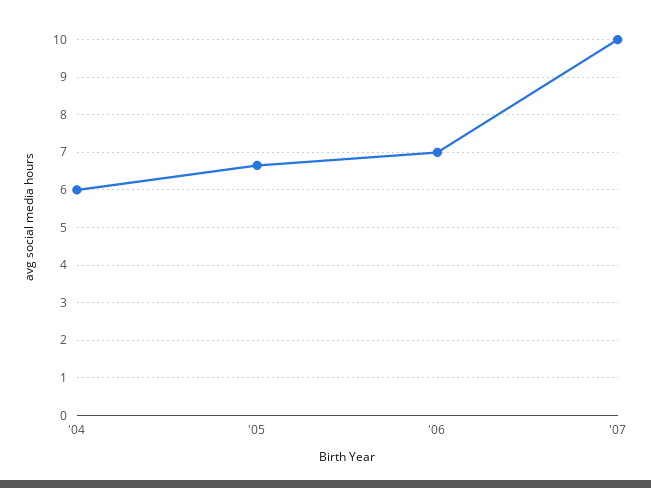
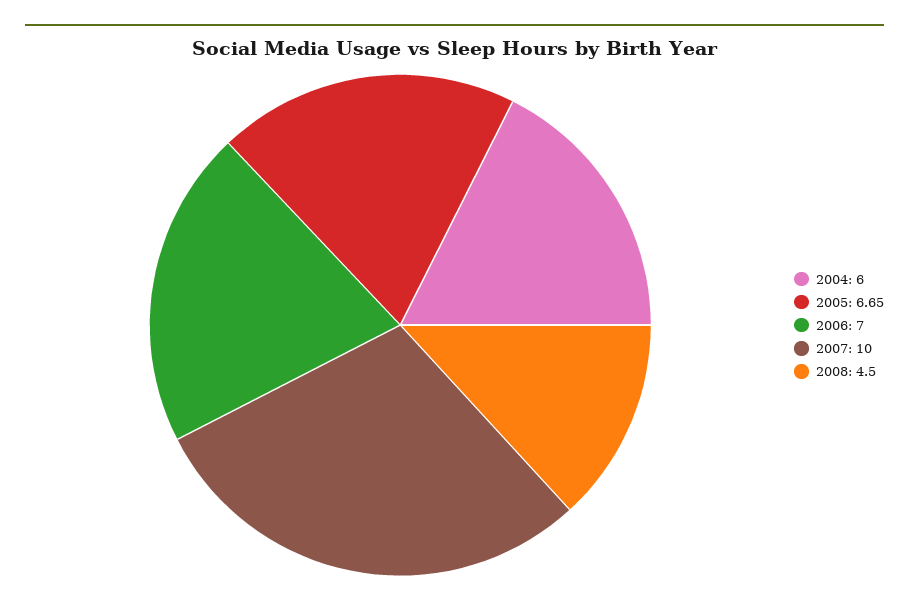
2008: none -> 4.5

